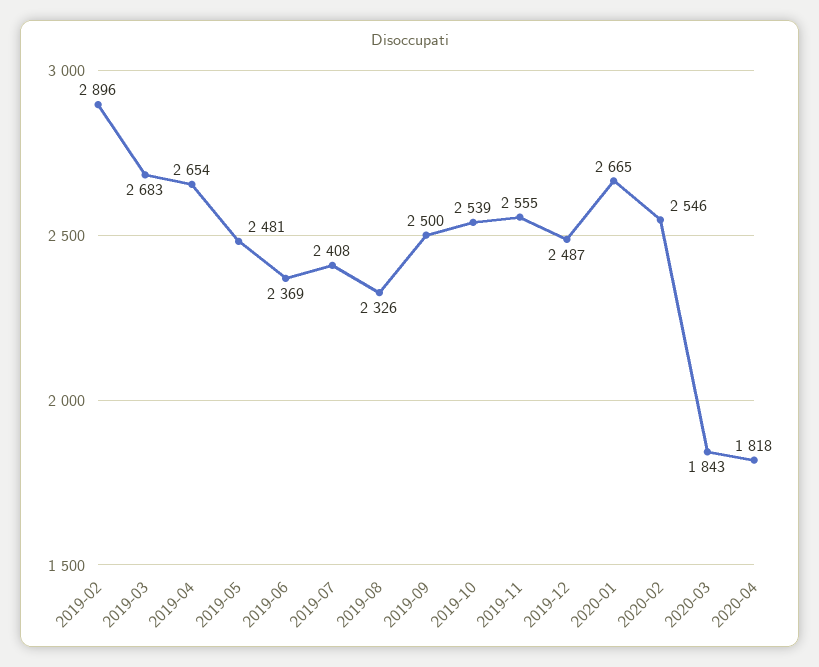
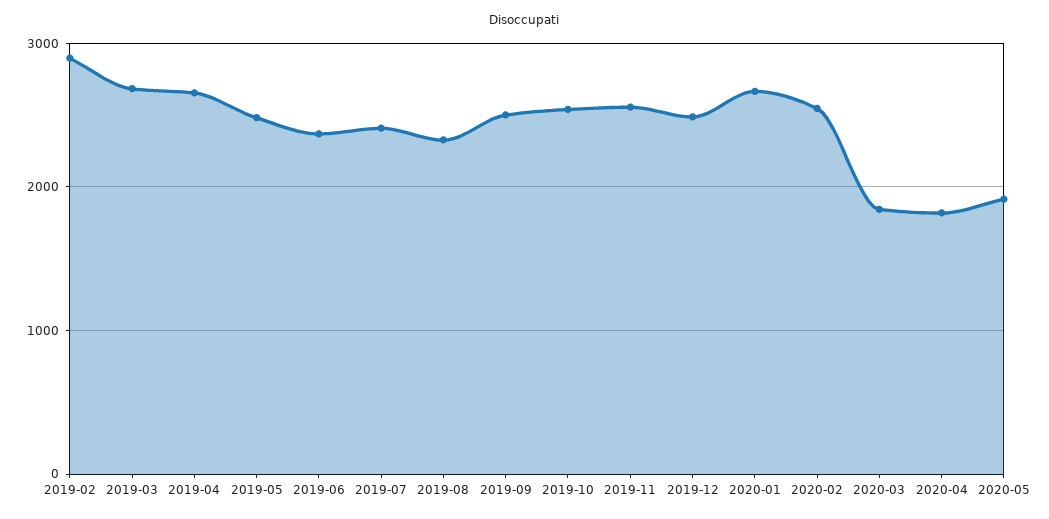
2020-05: none -> 1900

